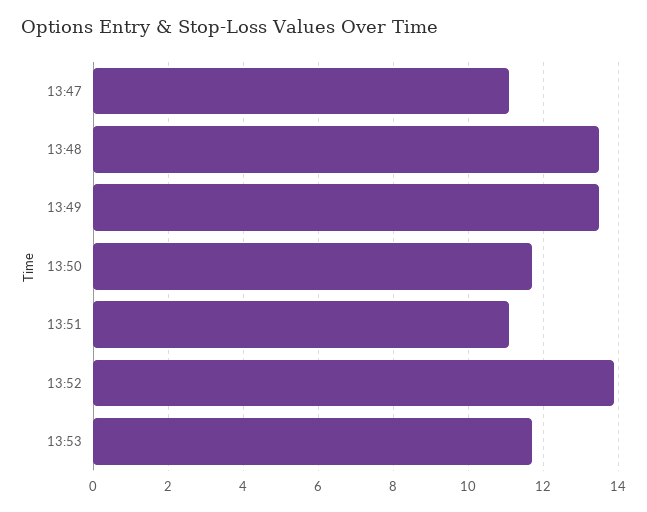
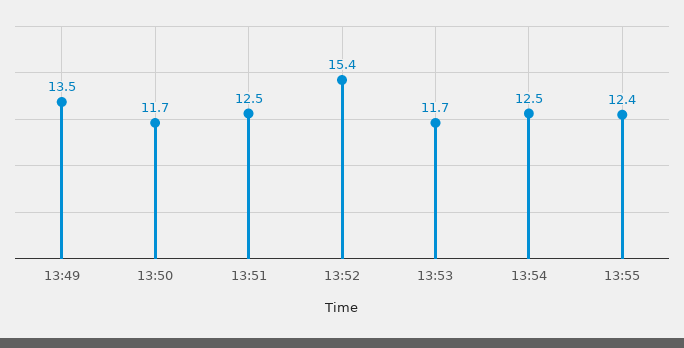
13:47: 11 -> none
13:48: 13.5 -> none
13:51: 11 -> 12.5
13:52: 14 -> 15.4
13:54: none -> 12.5
13:55: none -> 12.4

